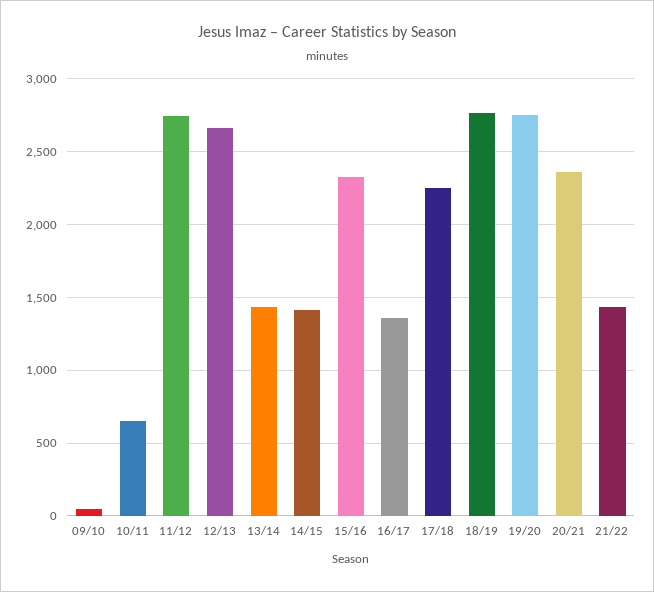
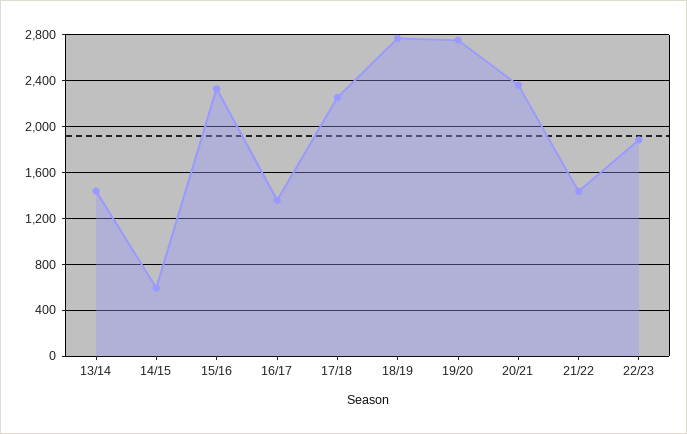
09/10: 50 -> none
10/11: 650 -> none
11/12: 2750 -> none
12/13: 2650 -> none
14/15: 1400 -> 600
22/23: none -> 1900

